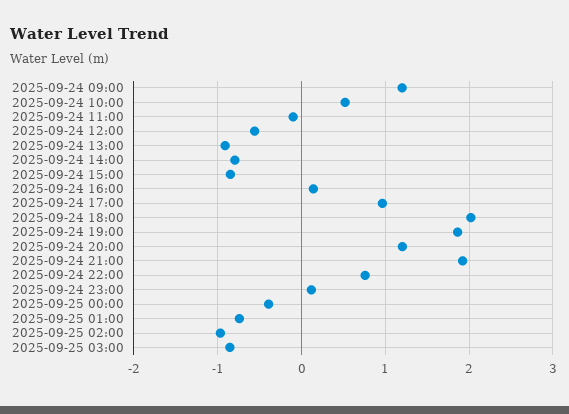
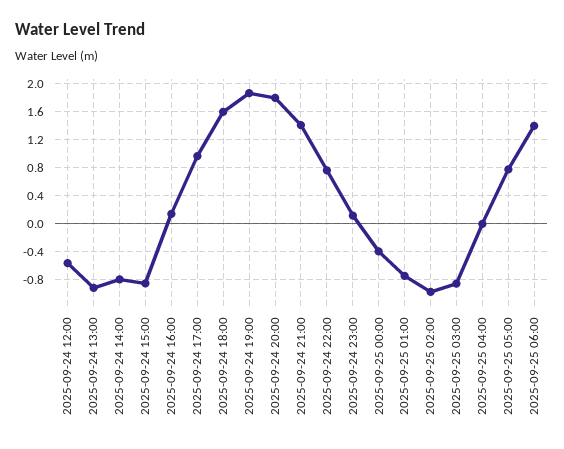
2025-09-24 09:00: 1.2 -> none
2025-09-24 10:00: 0.5 -> none
2025-09-24 11:00: -0.1 -> none
2025-09-24 18:00: 2 -> 1.6
2025-09-24 20:00: 1.2 -> 1.8
2025-09-24 21:00: 1.9 -> 1.4
2025-09-25 04:00: none -> 0
2025-09-25 05:00: none -> 0.8
2025-09-25 06:00: none -> 1.4

